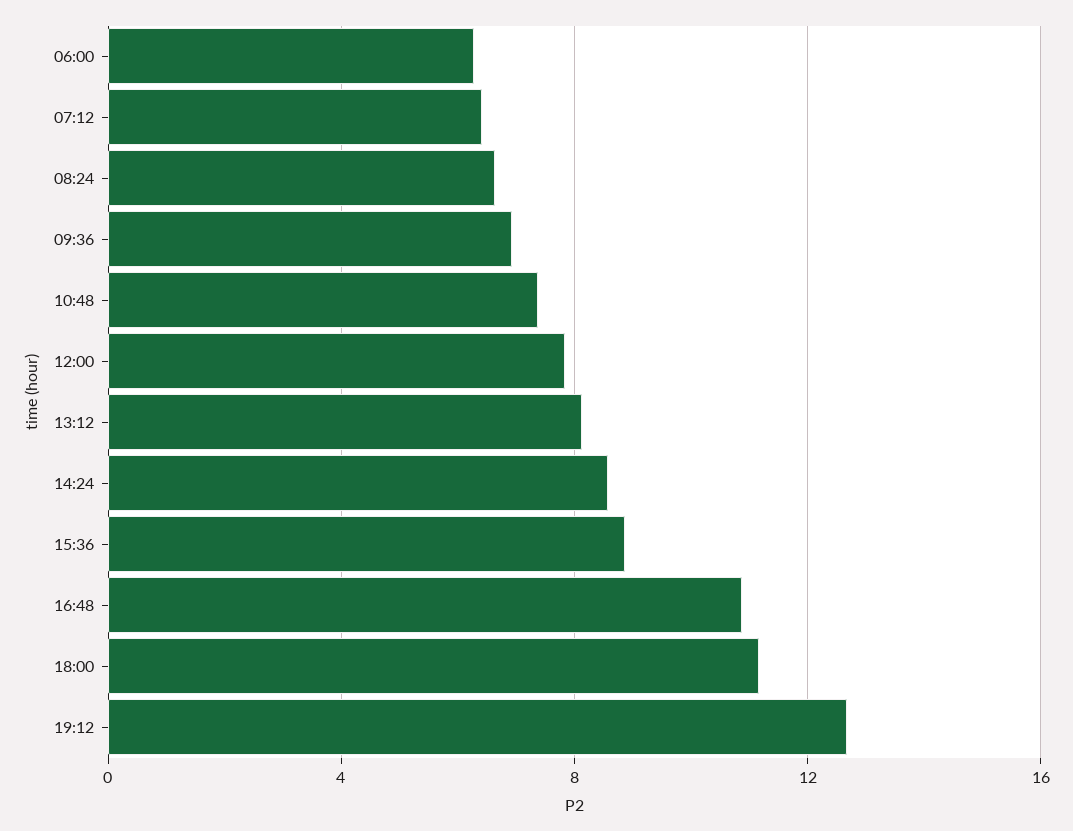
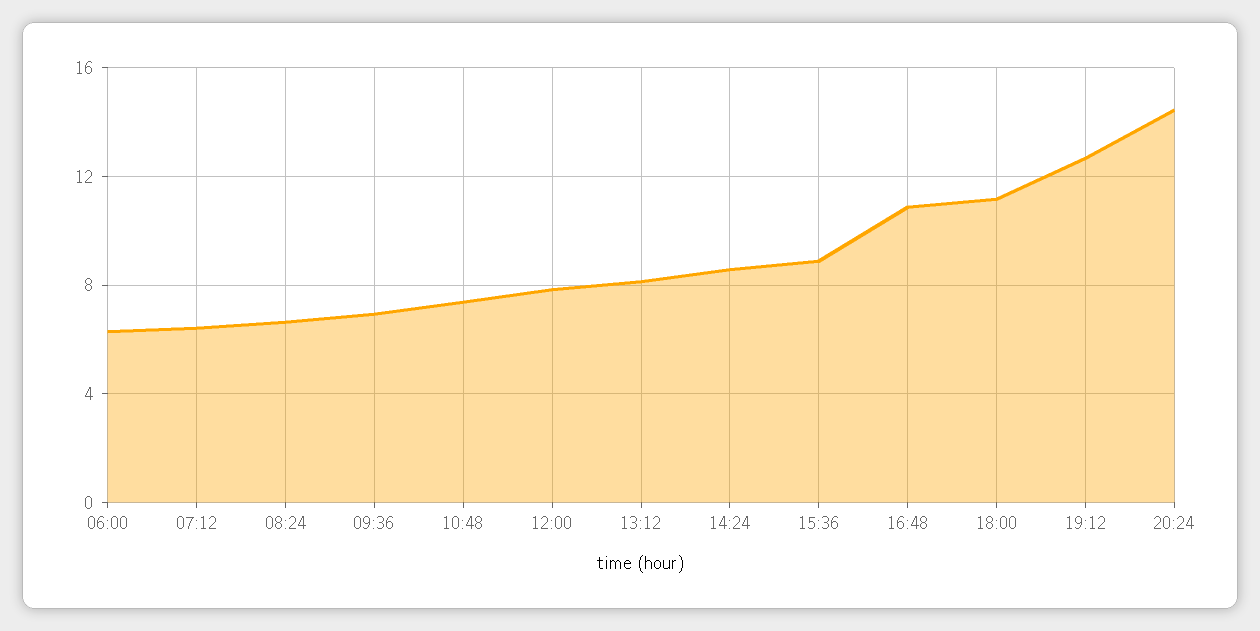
20:24: none -> 14.5

